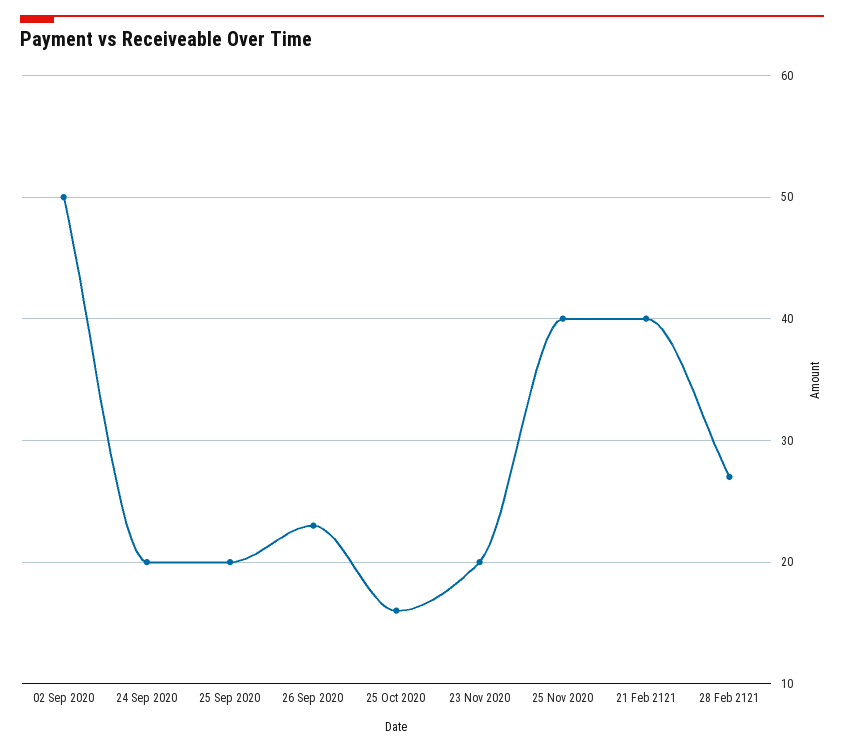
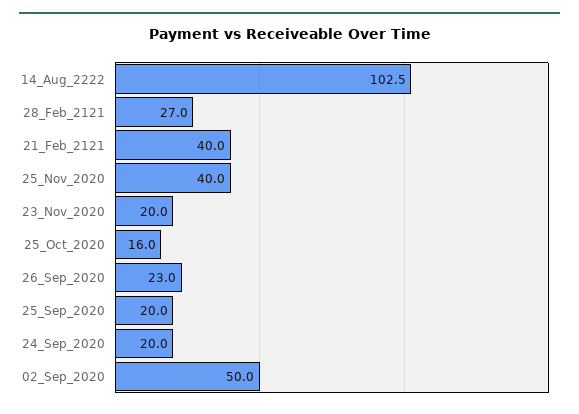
14_Aug_2222: none -> 102.5

